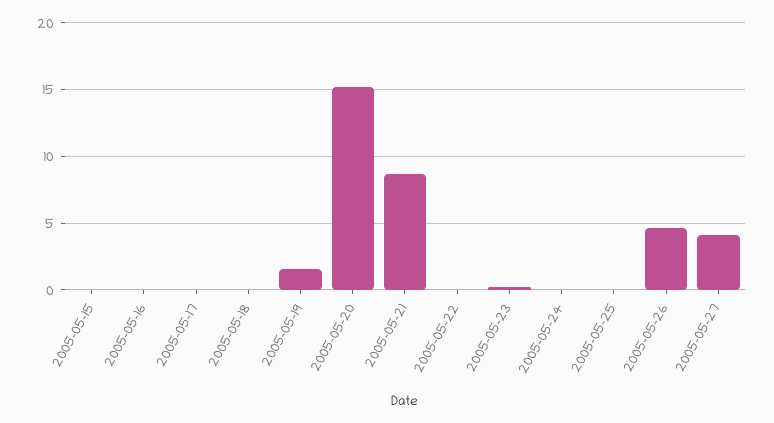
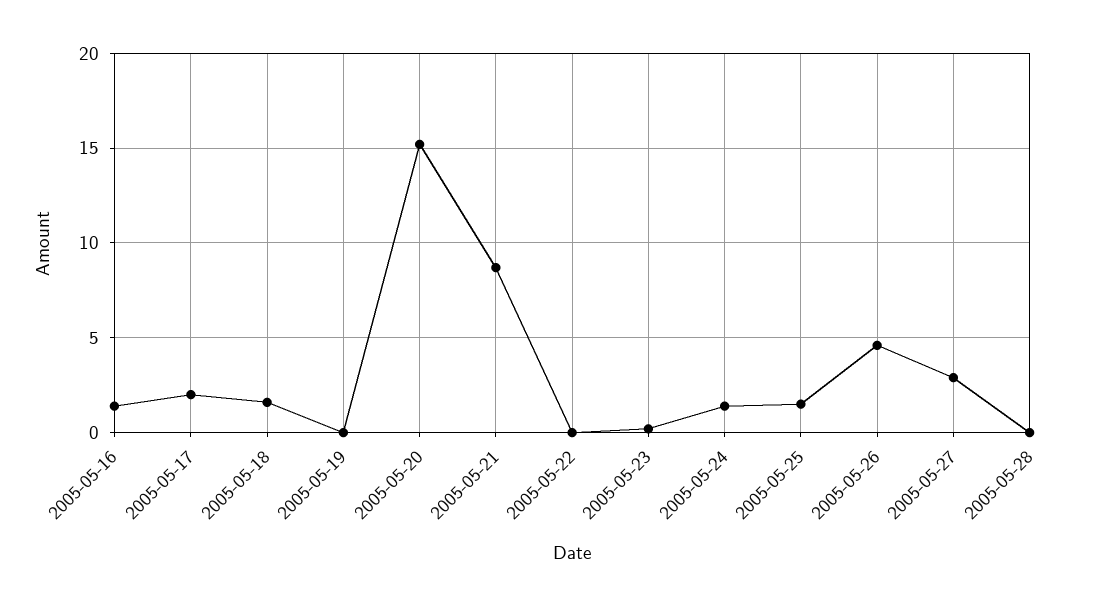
2005-05-15: 0 -> none
2005-05-16: 0 -> 1.5
2005-05-17: 0 -> 2
2005-05-18: 0 -> 1.5
2005-05-19: 1.5 -> 0
2005-05-24: 0 -> 1.5
2005-05-25: 0 -> 1.5
2005-05-27: 4 -> 3
2005-05-28: none -> 0

